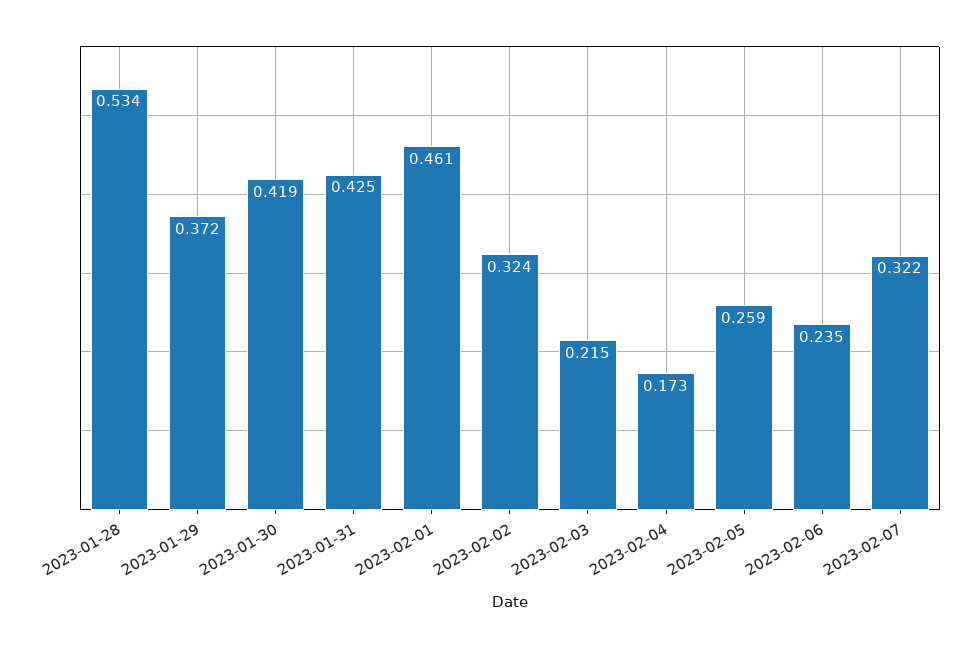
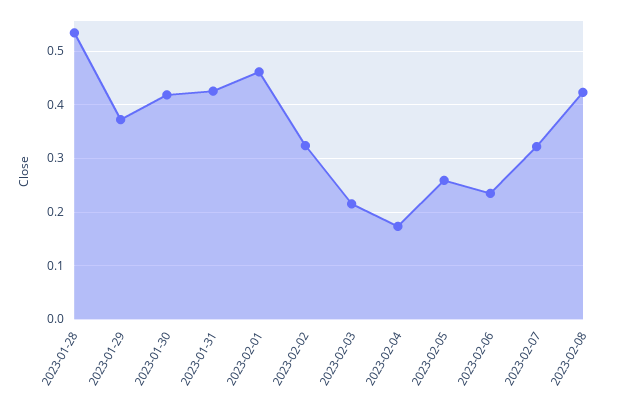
2023-02-08: none -> 0.42

